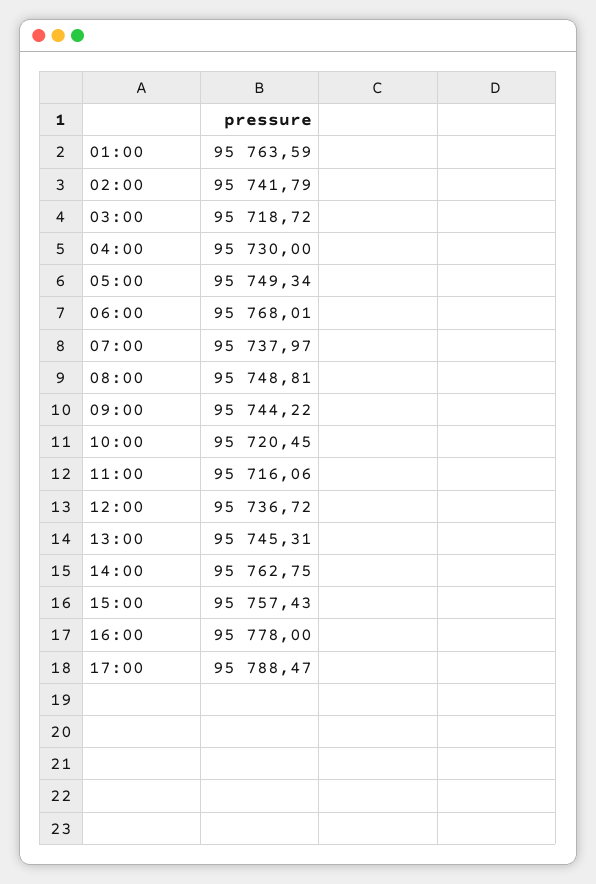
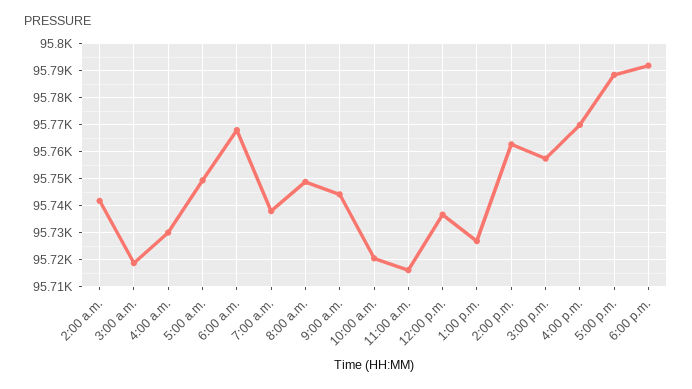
01:00: 95763.59 -> none
13:00: 95745.31 -> 95727.5
16:00: 95778 -> 95770
6:00 p.m.: none -> 95792.5

